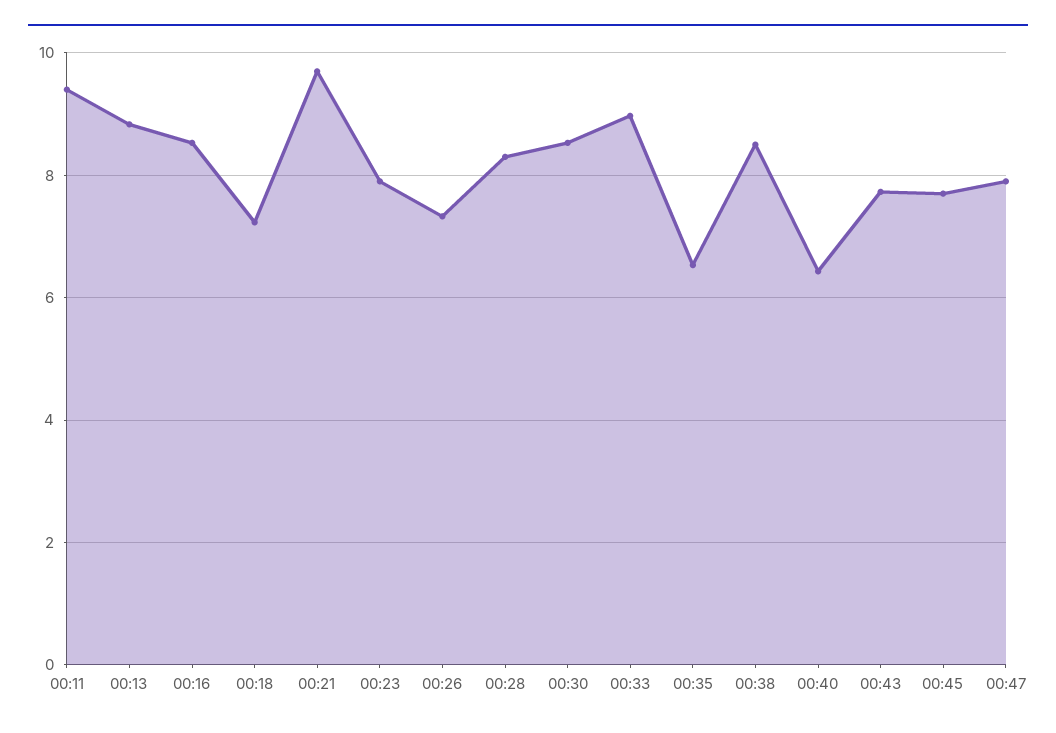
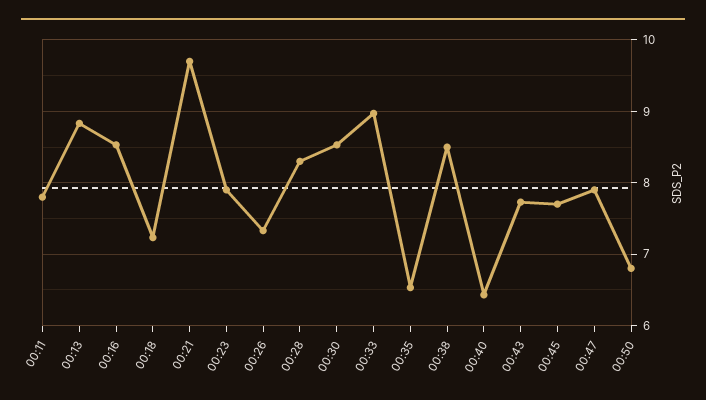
00:11: 9.4 -> 7.8
00:50: none -> 6.8

